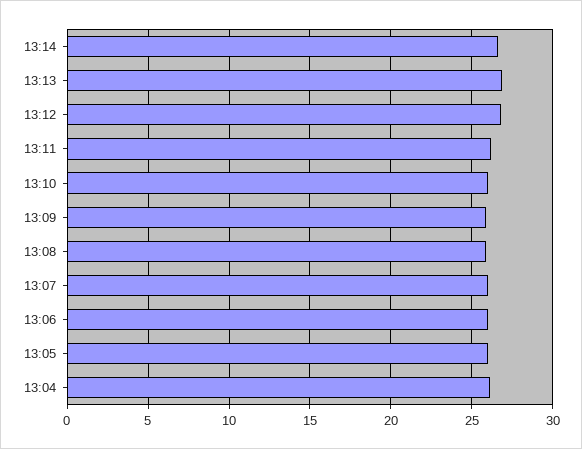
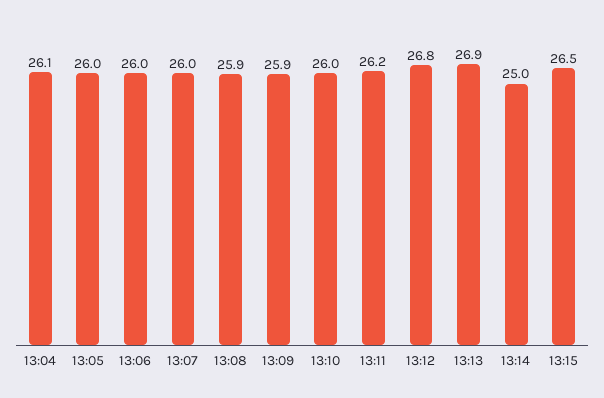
13:14: 26.5 -> 25
13:15: none -> 26.5

